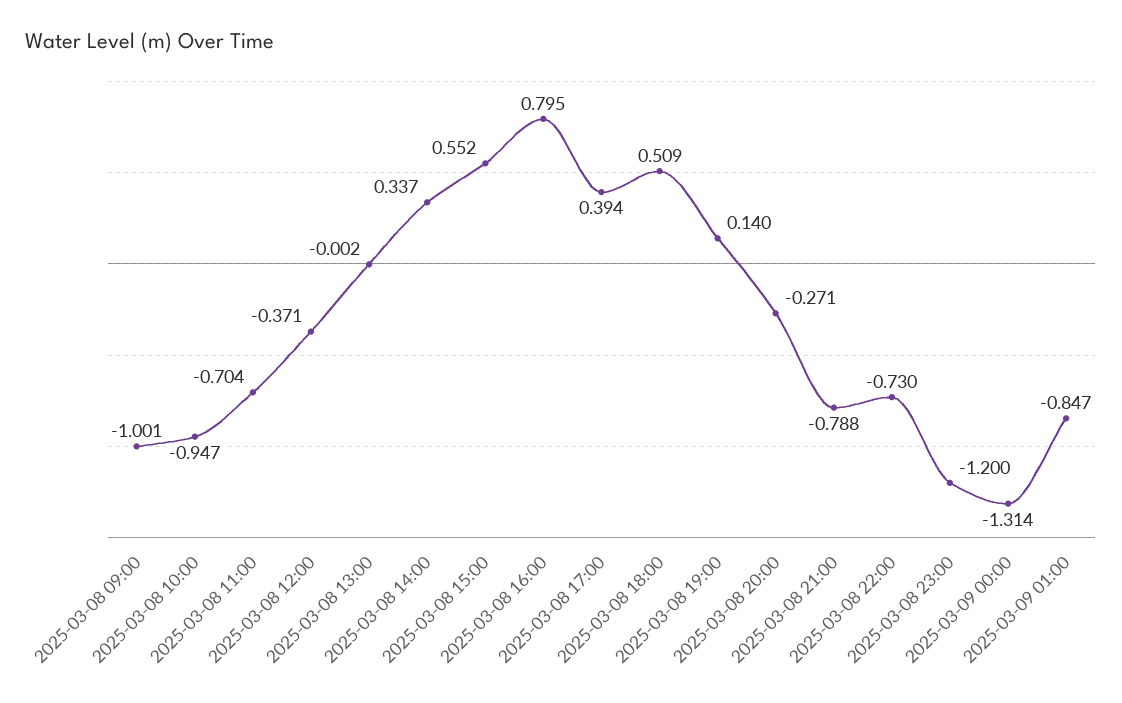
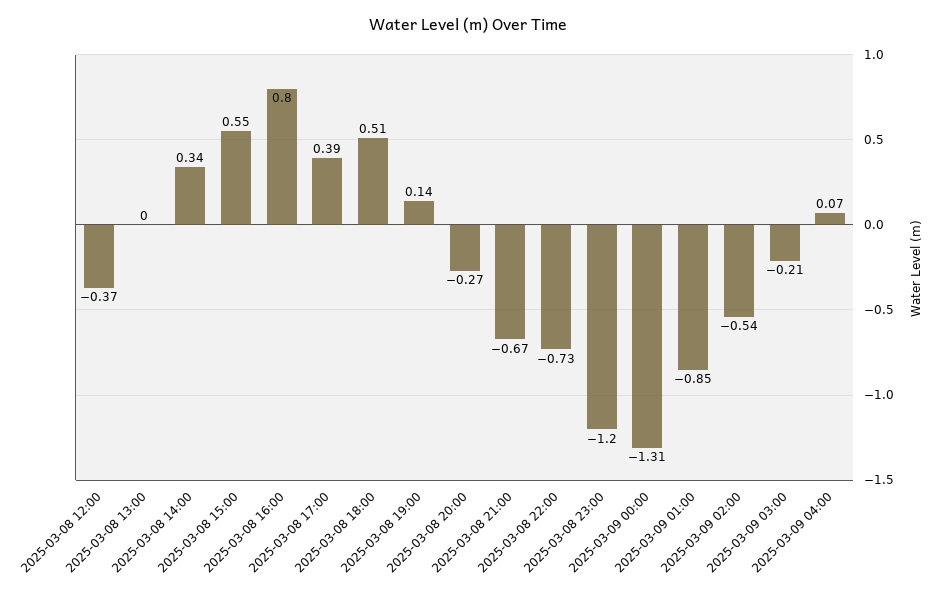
2025-03-08 09:00: -1.001 -> none
2025-03-08 10:00: -0.947 -> none
2025-03-08 11:00: -0.704 -> none
2025-03-08 21:00: -0.788 -> -0.67
2025-03-09 02:00: none -> -0.54
2025-03-09 03:00: none -> -0.21
2025-03-09 04:00: none -> 0.07

